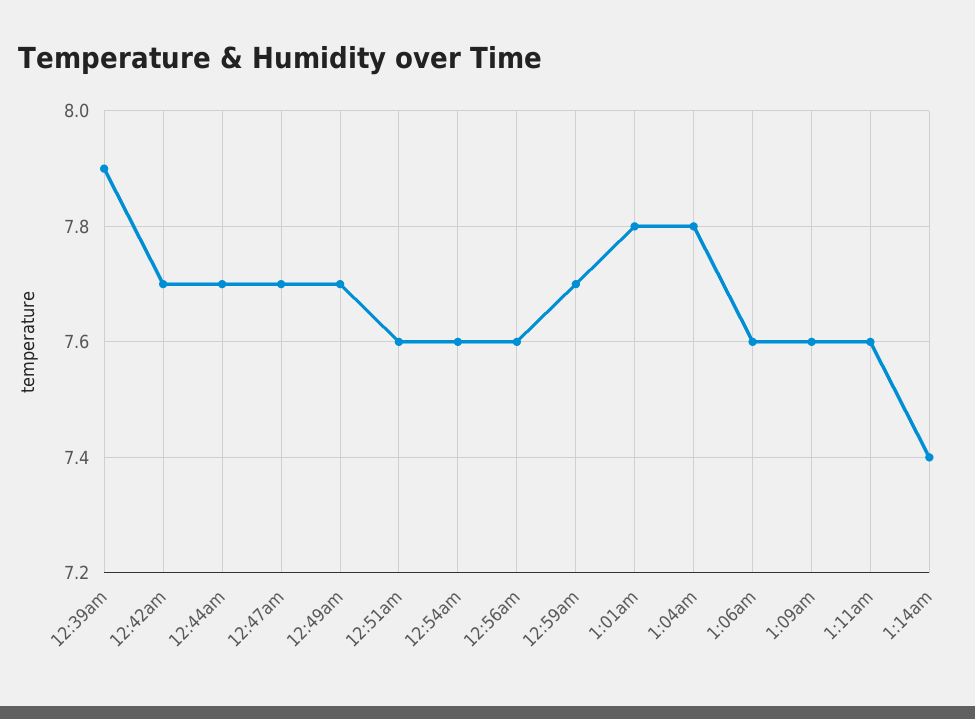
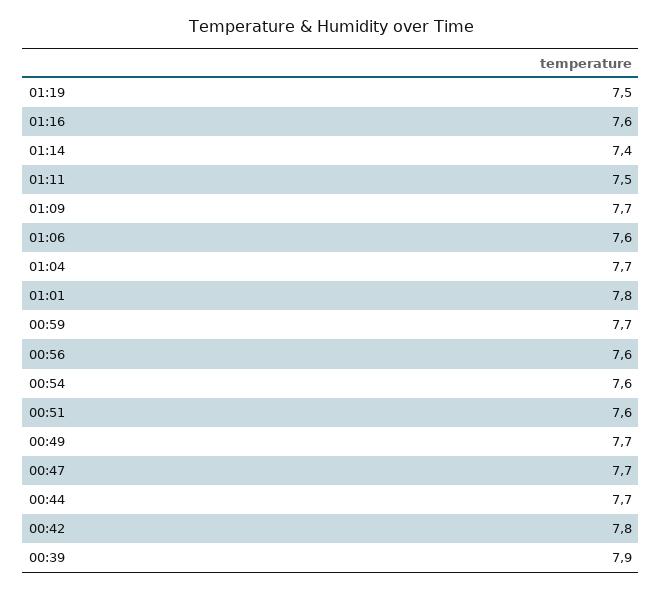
12:42am: 7.7 -> 7.8
1:04am: 7.8 -> 7.7
1:09am: 7.6 -> 7.7
1:11am: 7.6 -> 7.5
01:19: none -> 7.5
01:16: none -> 7.6

